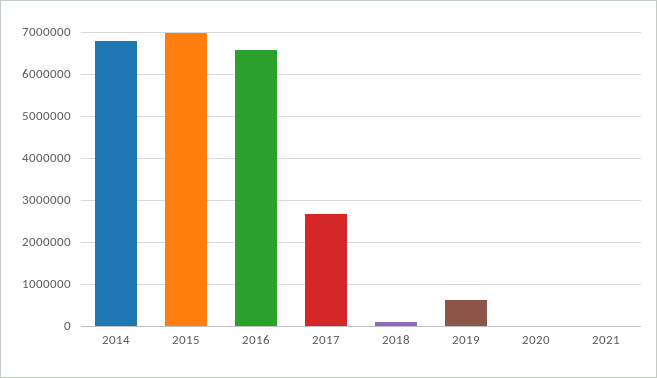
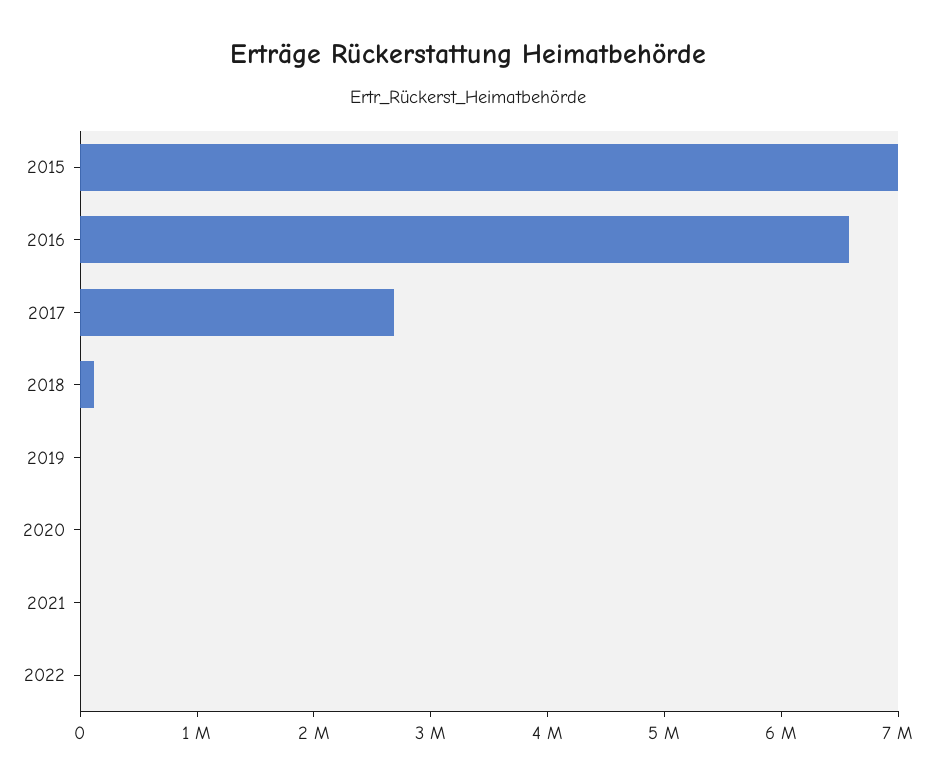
2014: 6800000 -> none
2019: 600000 -> 0
2022: none -> 0

